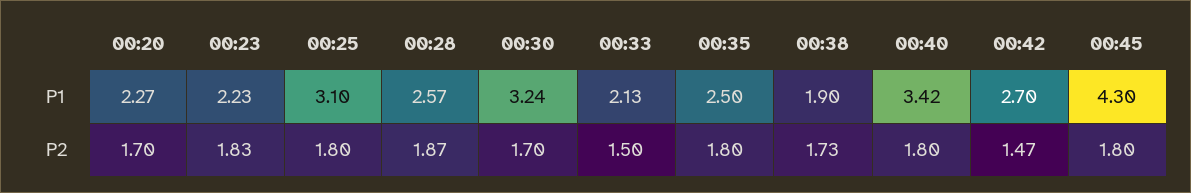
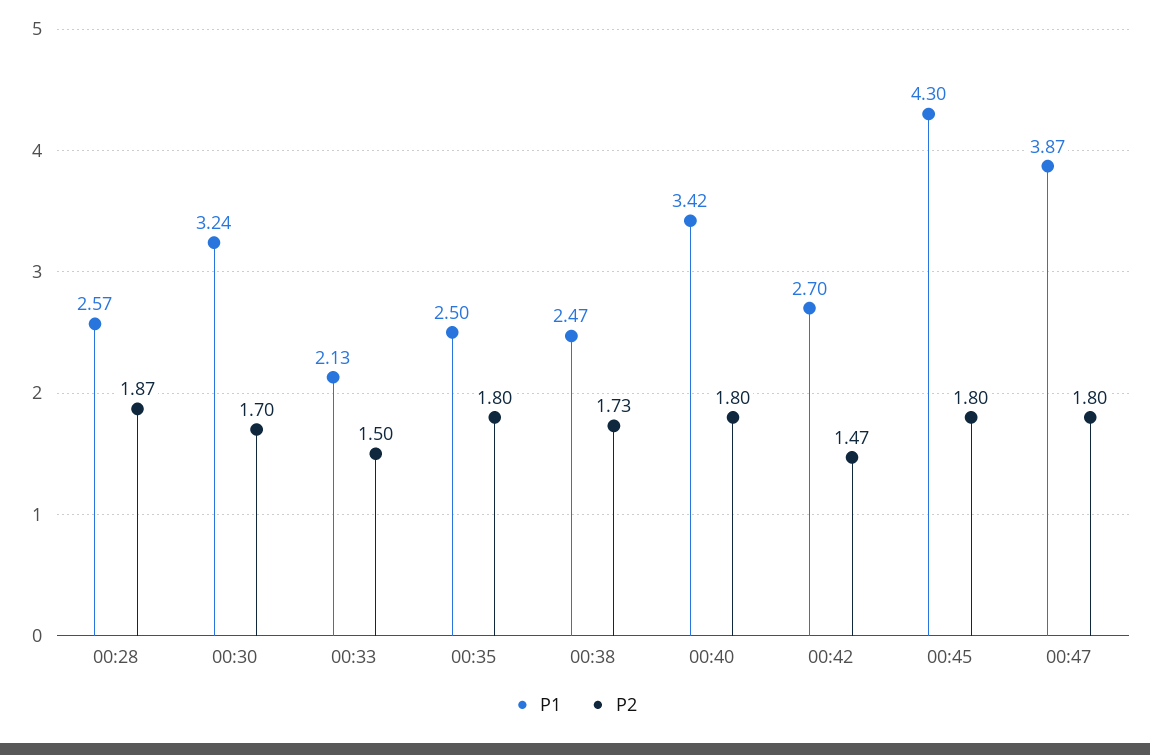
P1, 00:20: 2.27 -> none
P1, 00:23: 2.23 -> none
P1, 00:25: 3.1 -> none
P1, 00:38: 1.9 -> 2.47
P2, 00:20: 1.7 -> none
P2, 00:23: 1.83 -> none
P2, 00:25: 1.8 -> none
P1, 00:47: none -> 3.87
P2, 00:47: none -> 1.8

